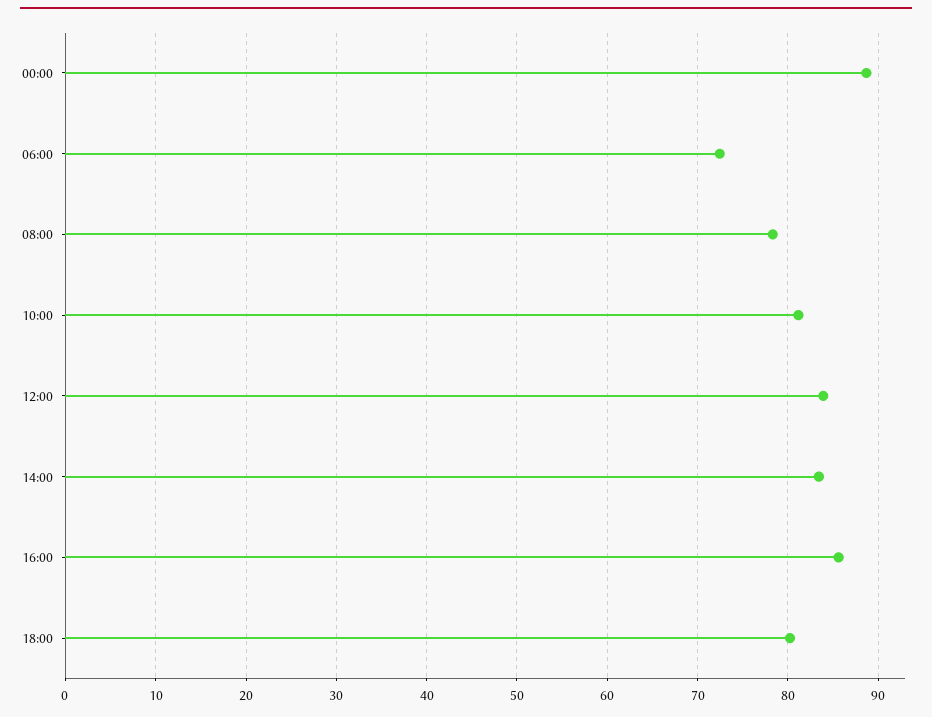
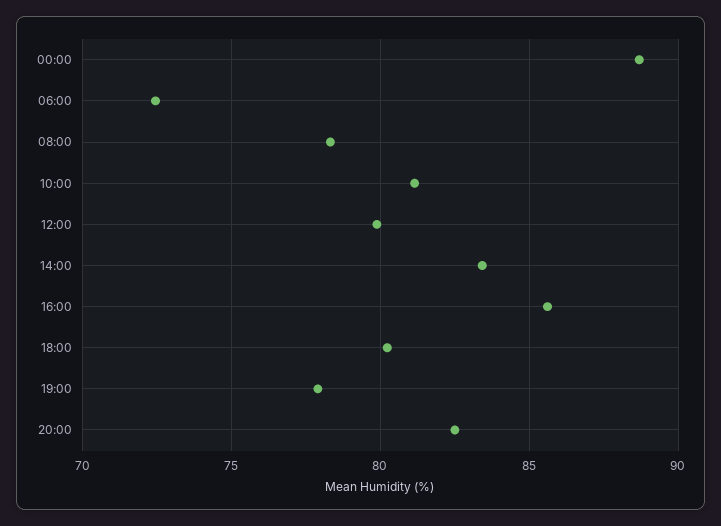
12:00: 84 -> 80
19:00: none -> 78
20:00: none -> 82.5

